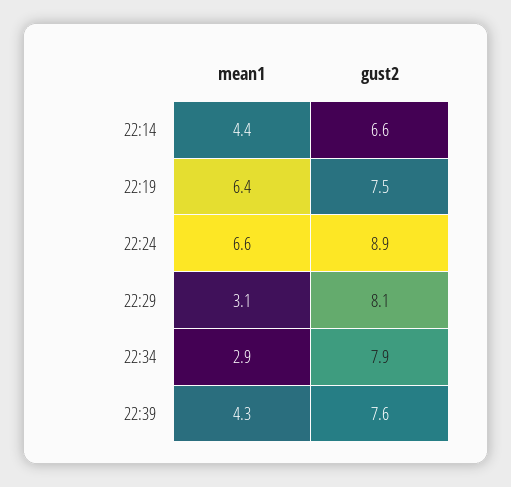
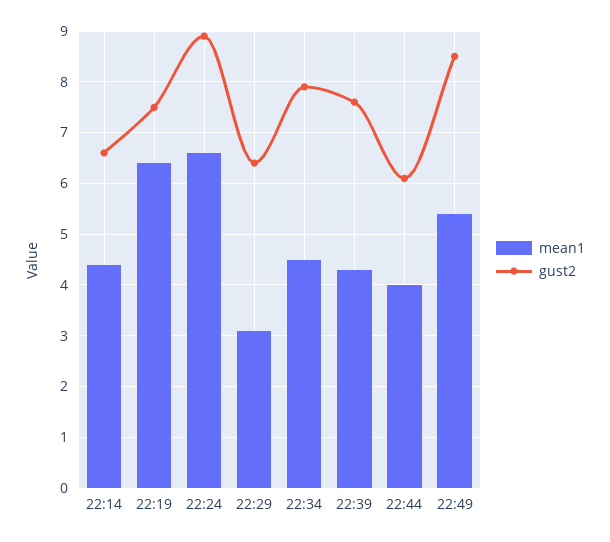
gust2, 22:29: 8.1 -> 6.5
mean1, 22:34: 2.9 -> 4.5
mean1, 22:44: none -> 4
gust2, 22:44: none -> 6
mean1, 22:49: none -> 5.5
gust2, 22:49: none -> 8.5

